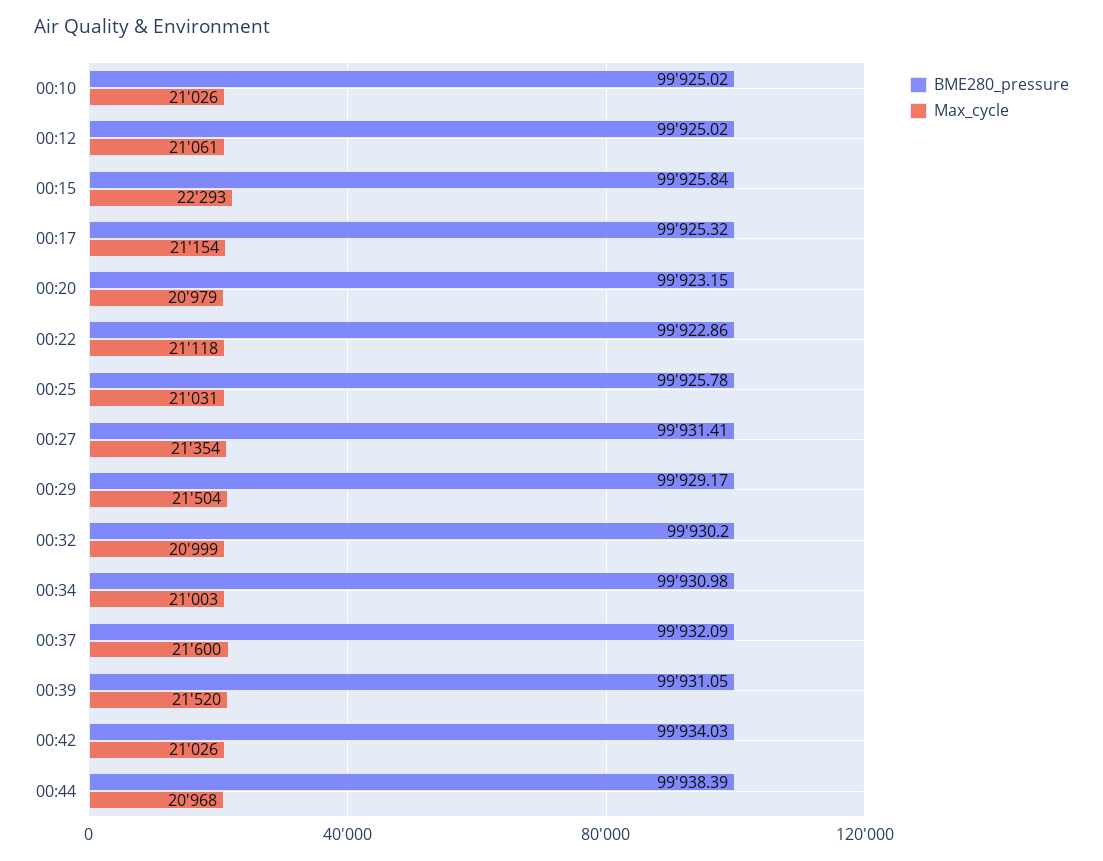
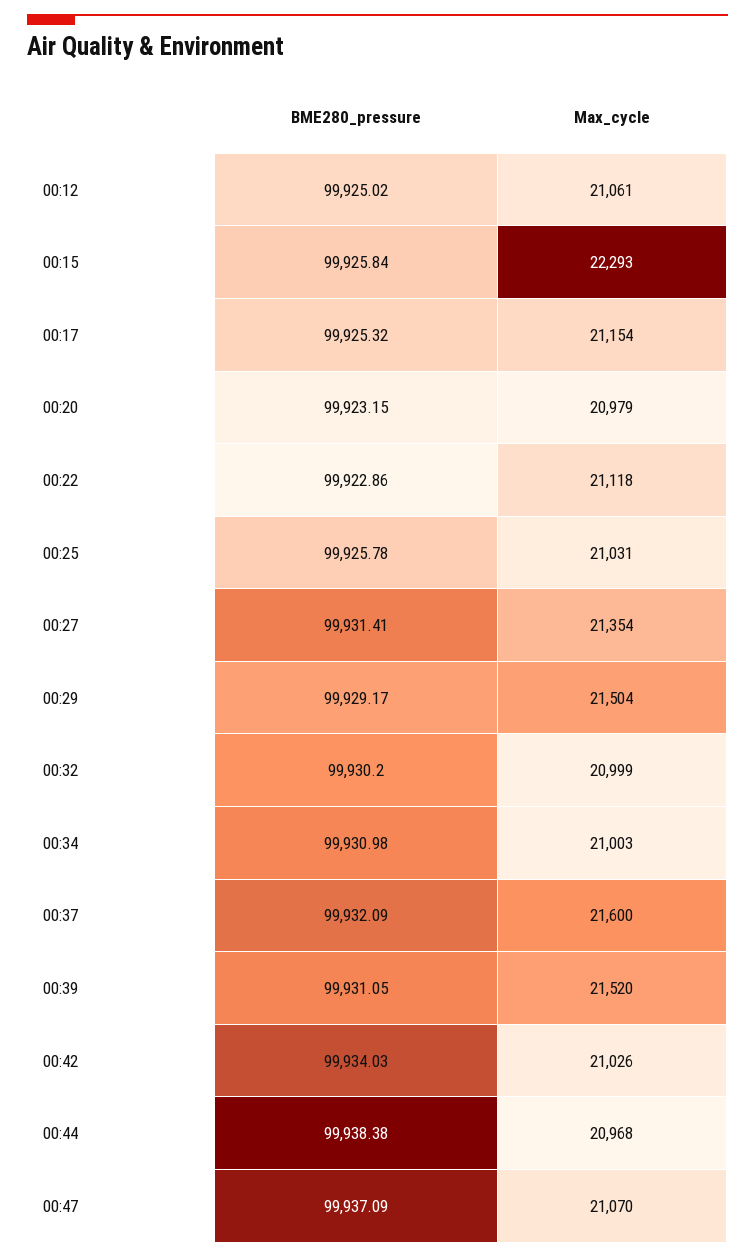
BME280_pressure, 00:10: 99925.02 -> none
Max_cycle, 00:10: 21026 -> none
BME280_pressure, 00:44: 99938.39 -> 99938.38
BME280_pressure, 00:47: none -> 99937.09
Max_cycle, 00:47: none -> 21070

